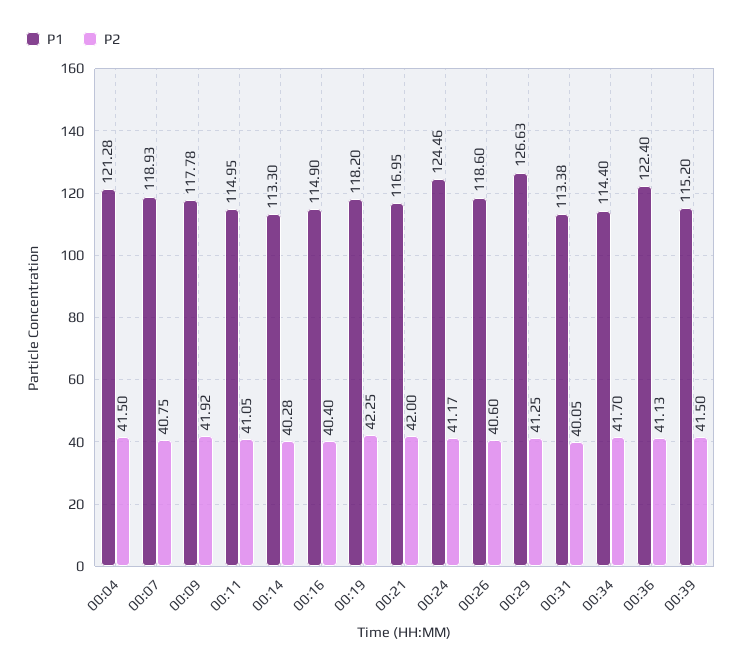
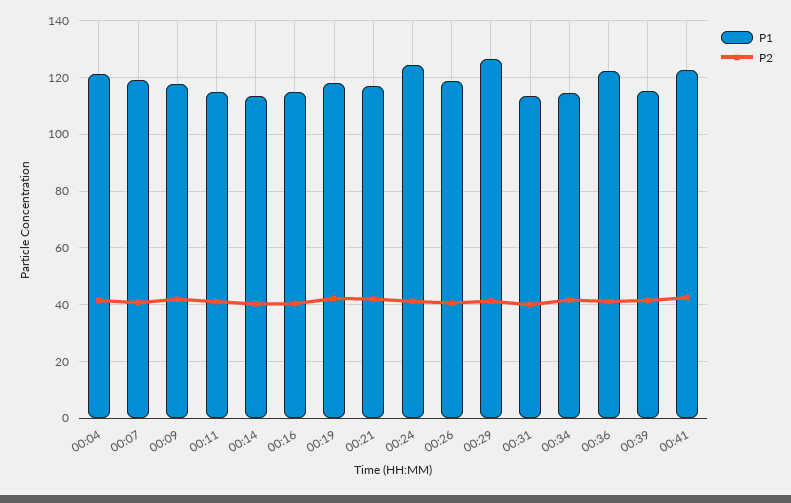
P1, 00:41: none -> 122.5
P2, 00:41: none -> 42.5

